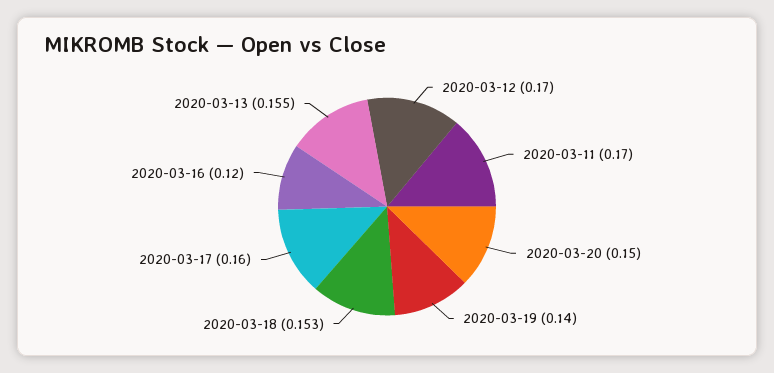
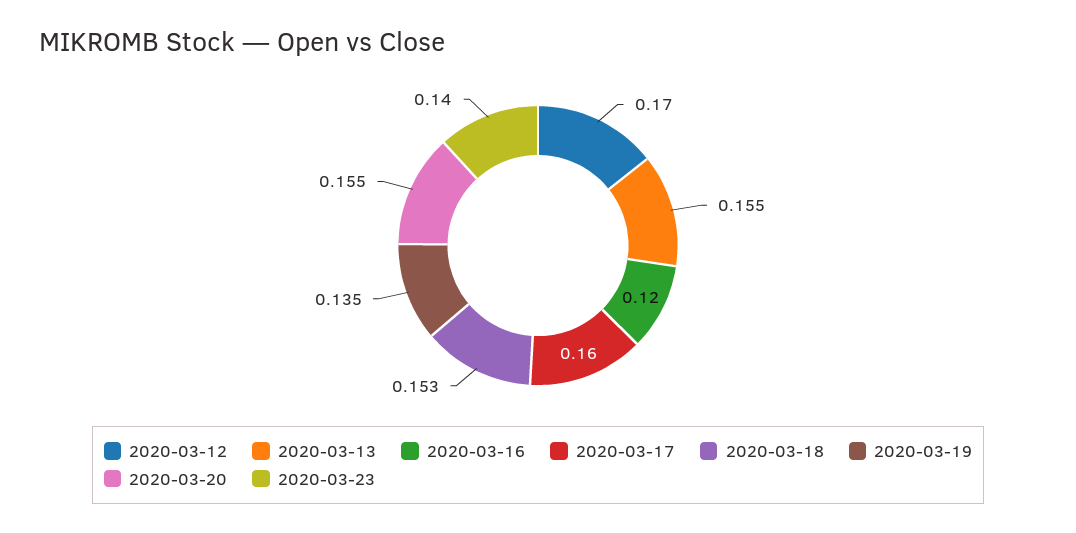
2020-03-11: 0.17 -> none
2020-03-20: 0.15 -> 0.155
2020-03-19: 0.14 -> 0.135
2020-03-23: none -> 0.14

